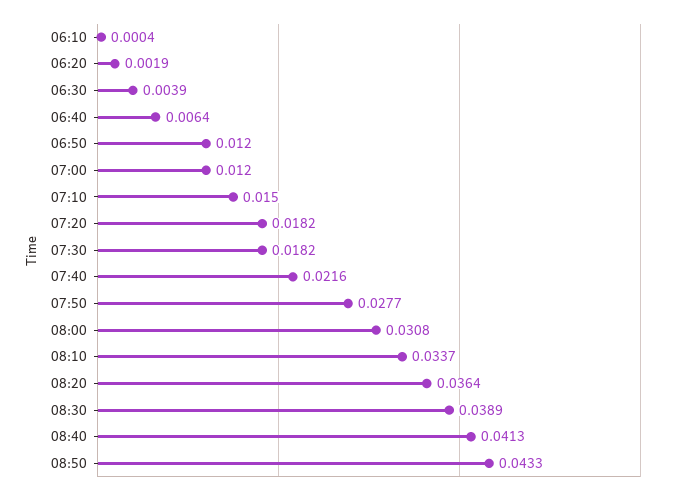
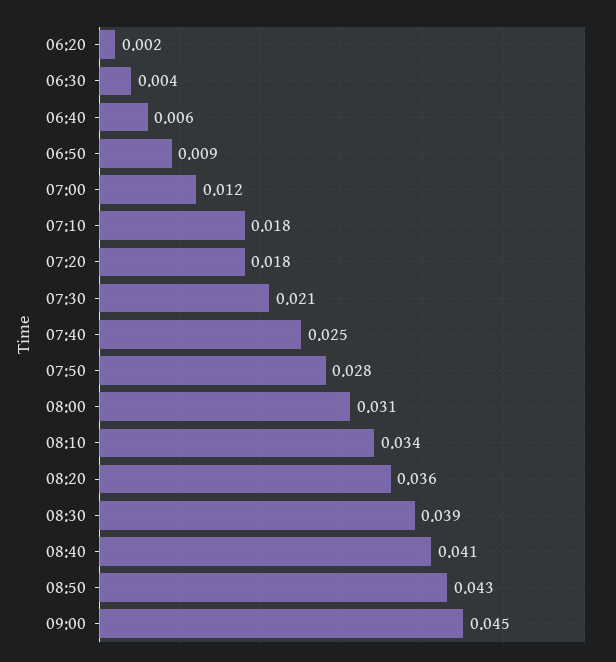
06:10: 0.0004 -> none
06:50: 0.012 -> 0.009
07:10: 0.015 -> 0.018
07:30: 0.0182 -> 0.021
07:40: 0.0216 -> 0.025
09:00: none -> 0.045

